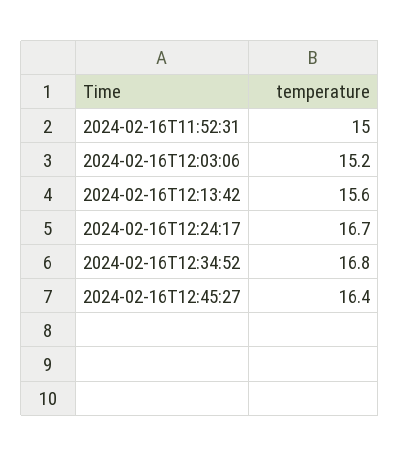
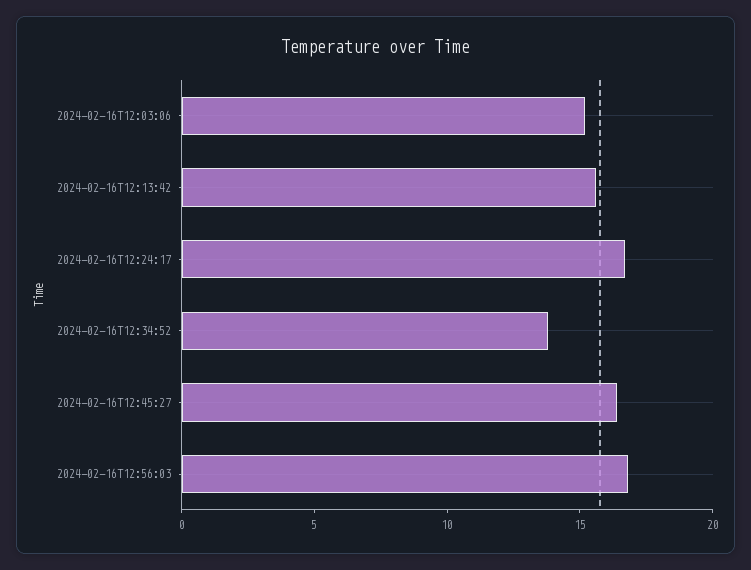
2024-02-16T11:52:31: 15 -> none
2024-02-16T12:34:52: 16.8 -> 14
2024-02-16T12:56:03: none -> 17

